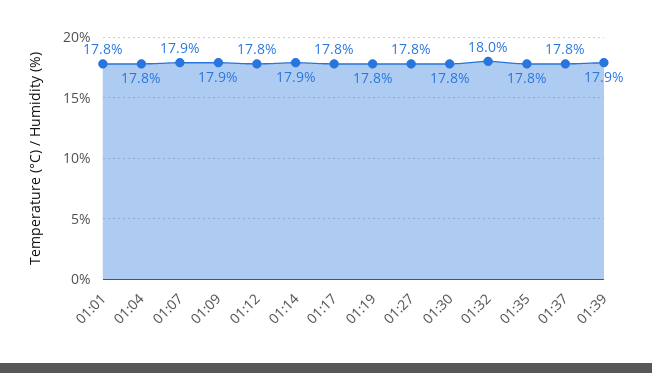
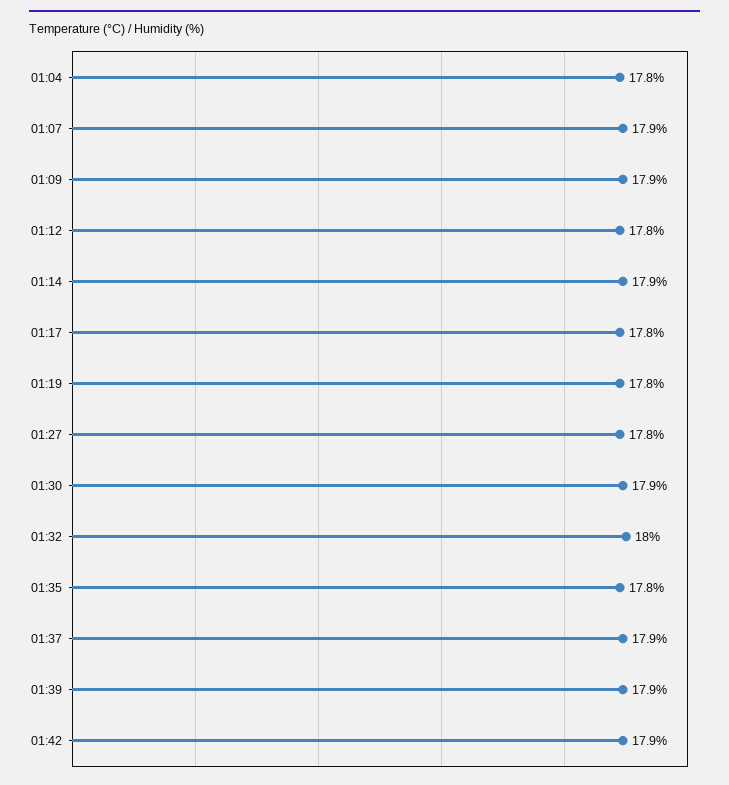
01:01: 17.8 -> none
01:30: 17.8 -> 17.9
01:37: 17.8 -> 17.9
01:42: none -> 17.9

